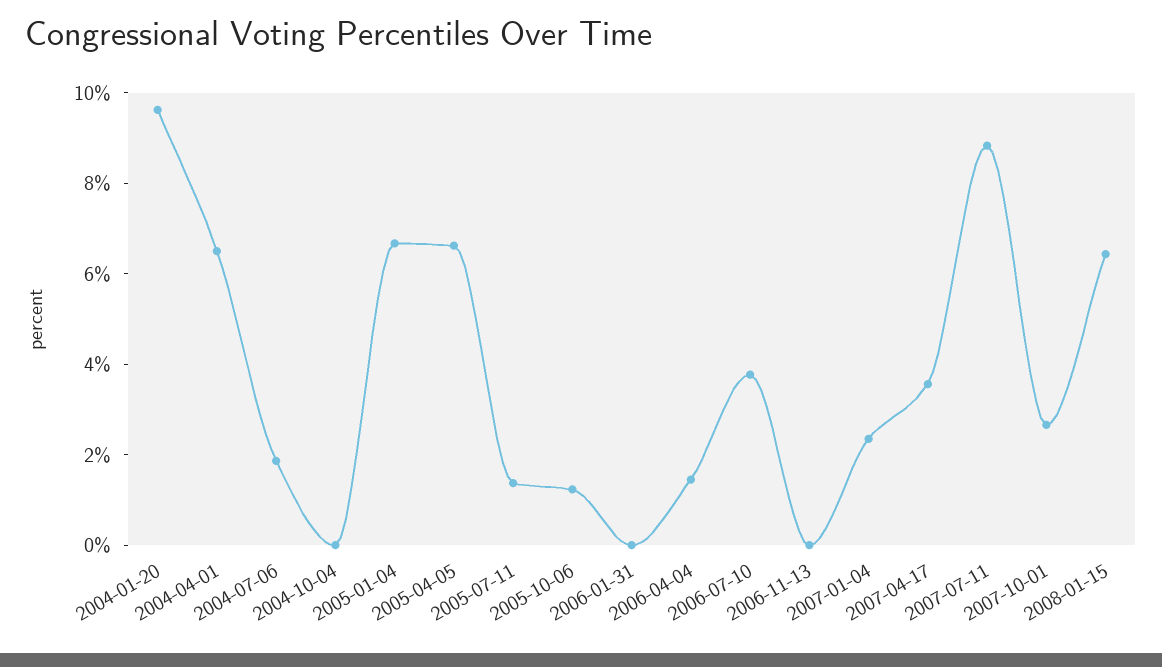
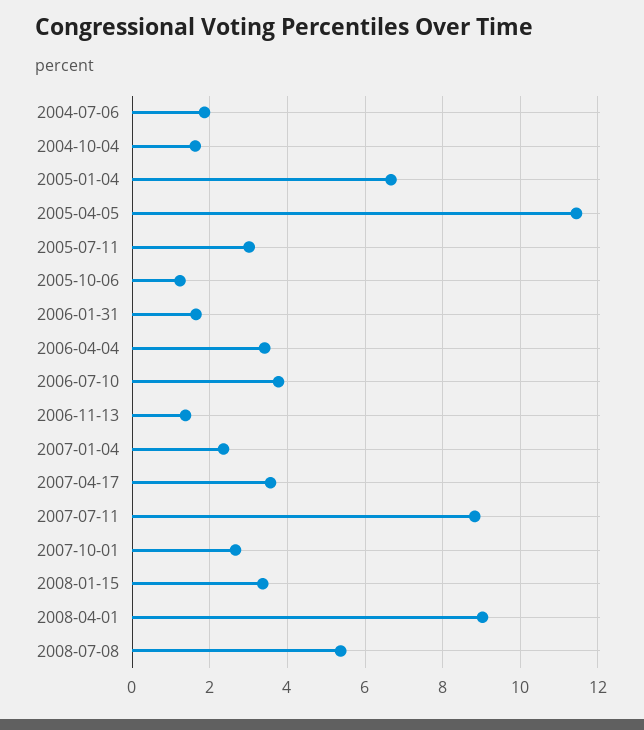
2004-01-20: 9.5 -> none
2004-04-01: 6.5 -> none
2004-10-04: 0 -> 1.6
2005-04-05: 6.5 -> 11.4
2005-07-11: 1.5 -> 3
2006-01-31: 0 -> 1.6
2006-04-04: 1.5 -> 3.4
2006-11-13: 0 -> 1.4
2008-01-15: 6.5 -> 3.4
2008-04-01: none -> 9
2008-07-08: none -> 5.4

